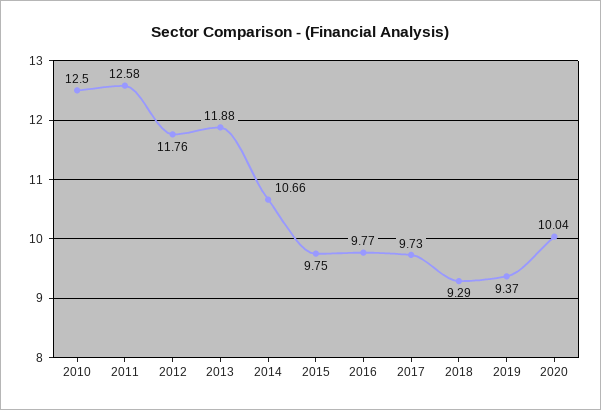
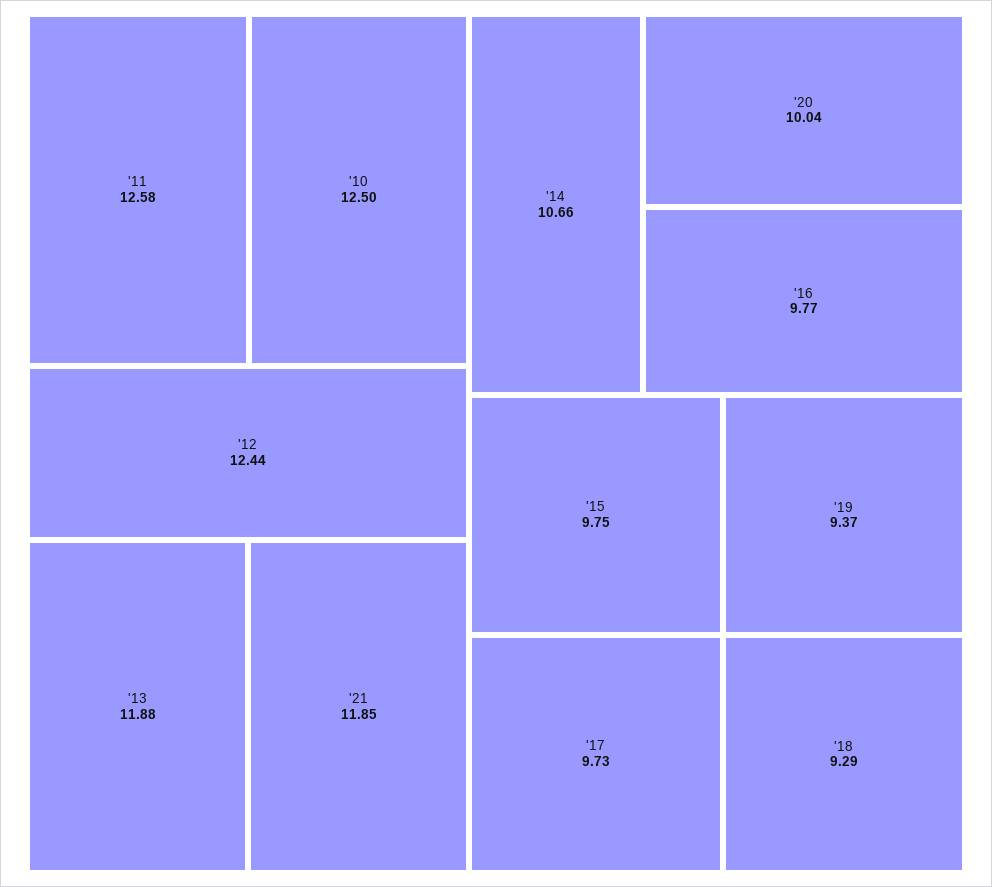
2012: 11.76 -> 12.44
'21: none -> 11.85

